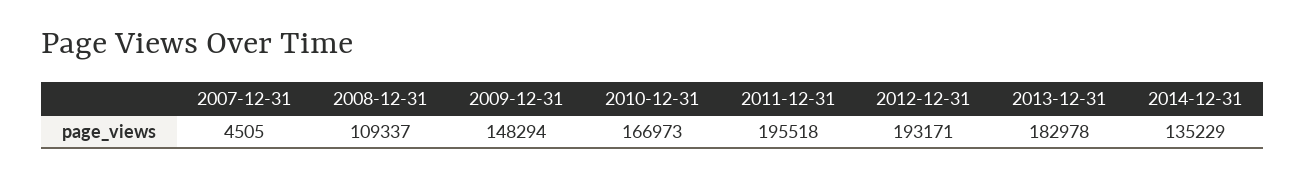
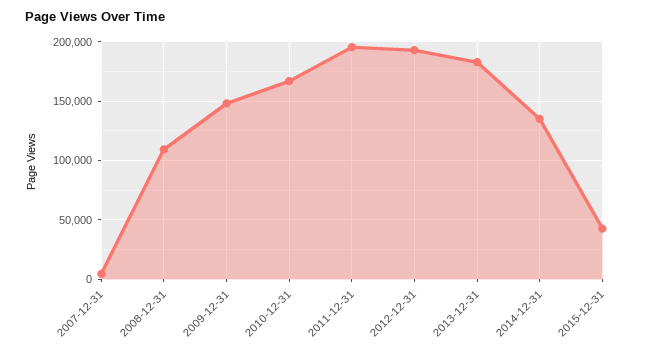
2015-12-31: none -> 40000

